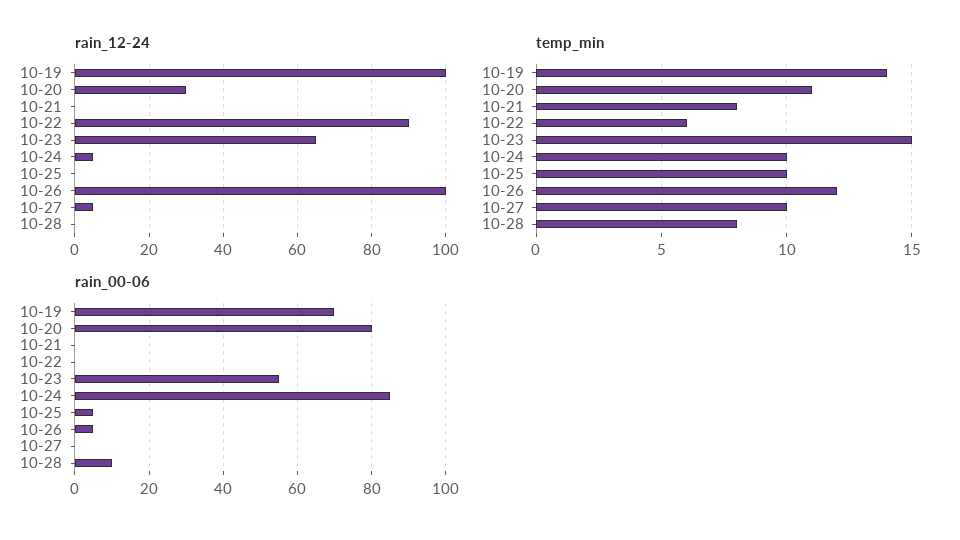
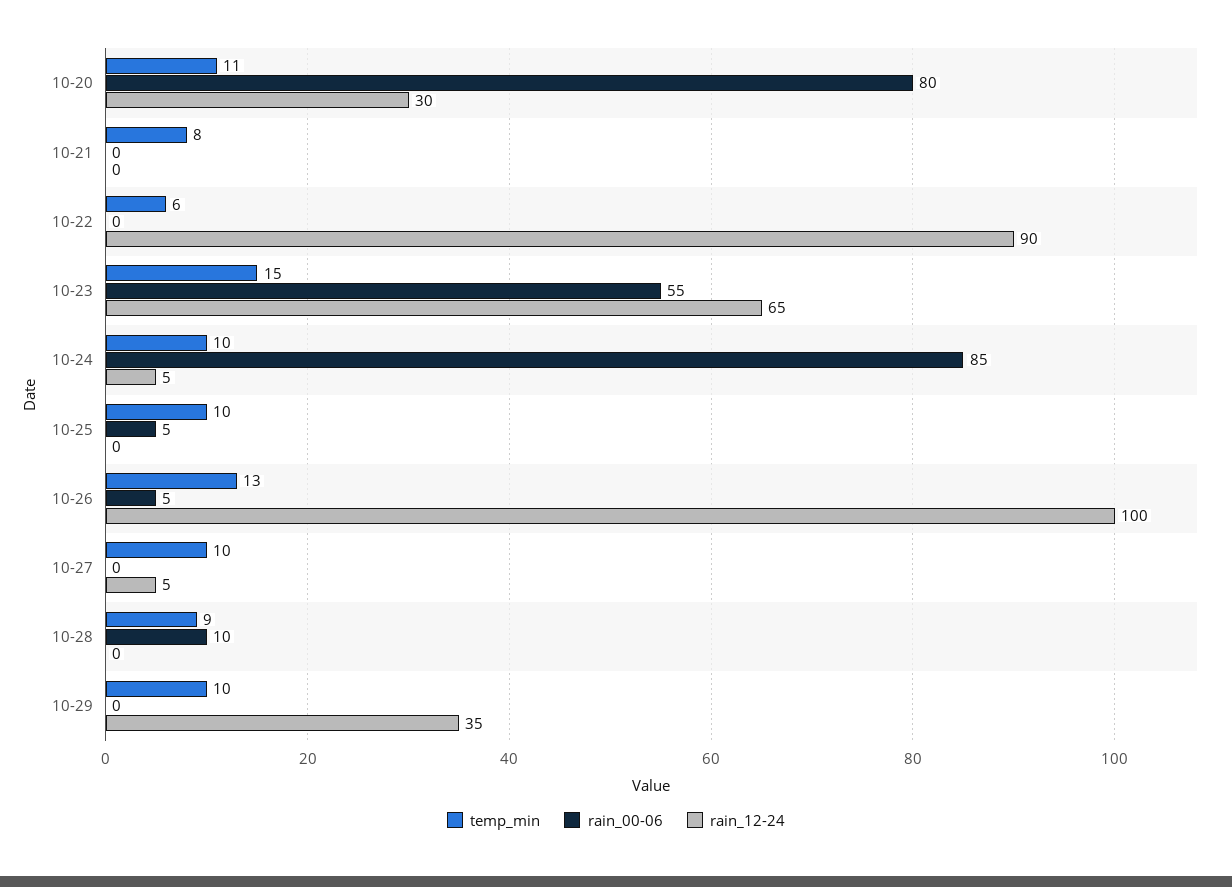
rain_12-24, 10-19: 100 -> none
temp_min, 10-19: 14 -> none
temp_min, 10-26: 12 -> 13
temp_min, 10-28: 8 -> 9
rain_00-06, 10-19: 70 -> none
temp_min, 10-29: none -> 10
rain_00-06, 10-29: none -> 0
rain_12-24, 10-29: none -> 35

